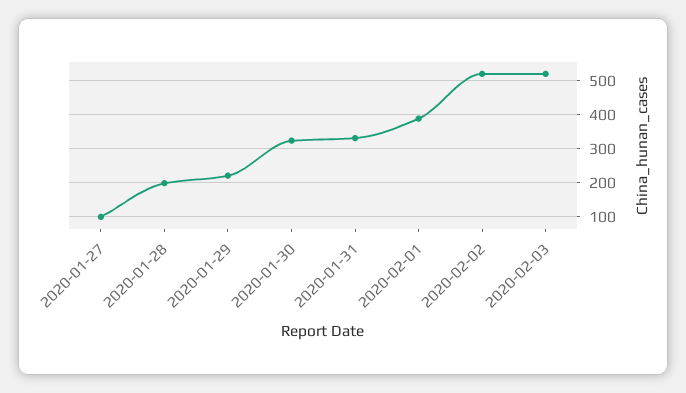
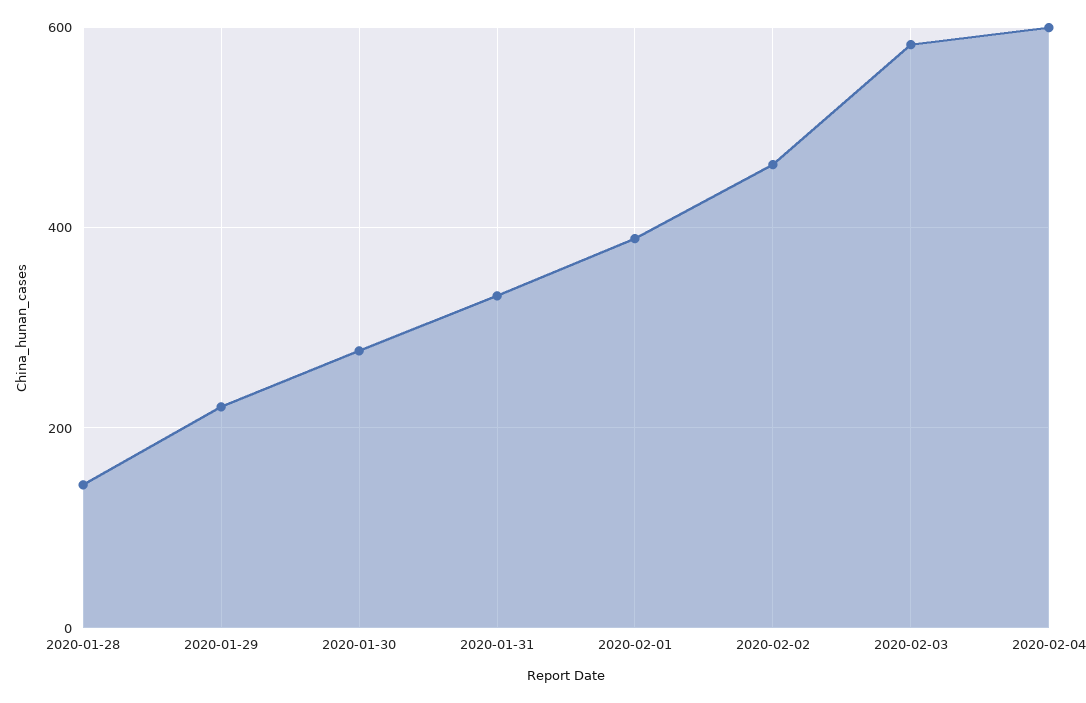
2020-01-27: 100 -> none
2020-01-28: 200 -> 140
2020-01-30: 320 -> 280
2020-02-02: 520 -> 460
2020-02-03: 520 -> 580
2020-02-04: none -> 600

